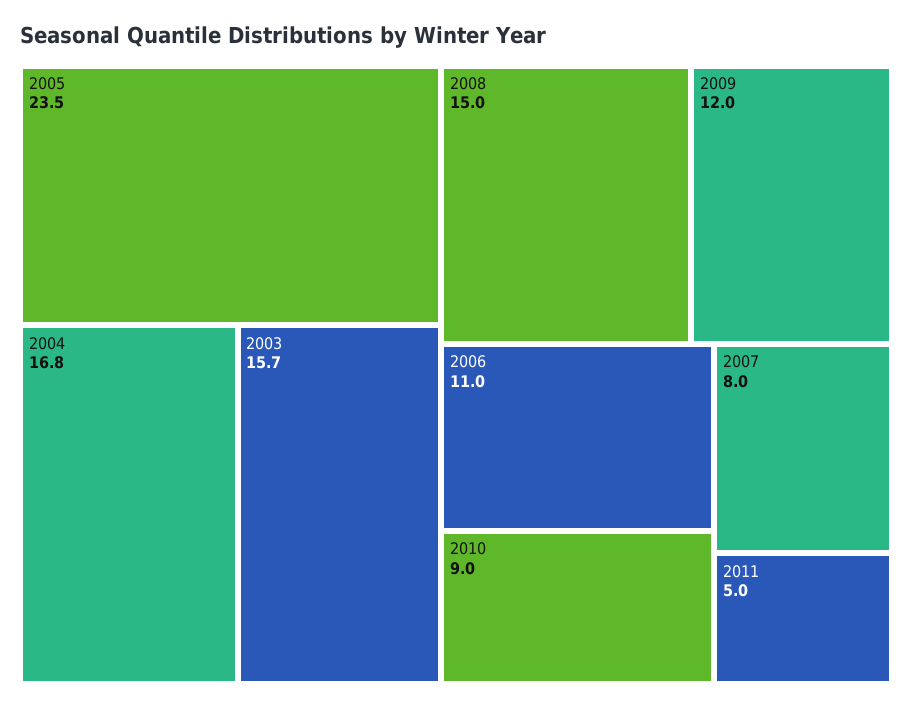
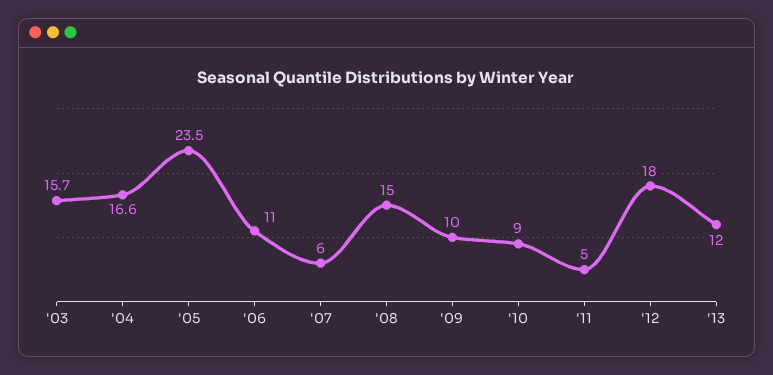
2004: 16.8 -> 16.6
2009: 12 -> 10
2007: 8 -> 6
'12: none -> 18
'13: none -> 12

